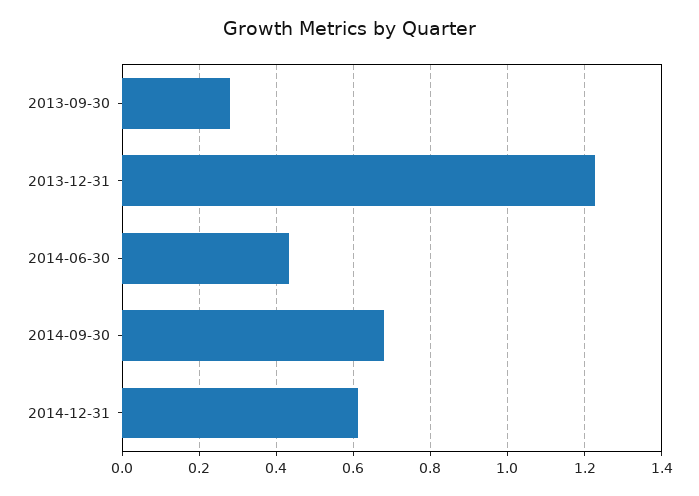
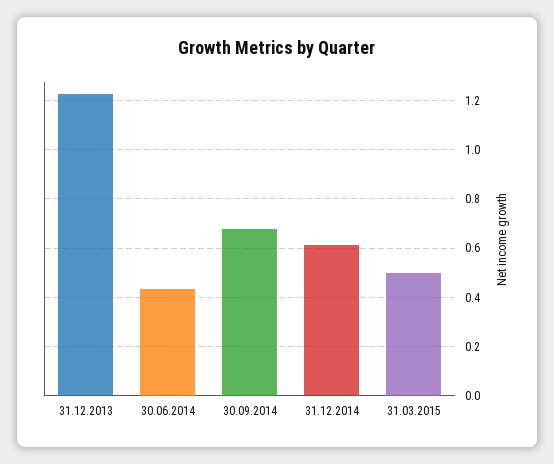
2013-09-30: 0.28 -> none
31.03.2015: none -> 0.5

